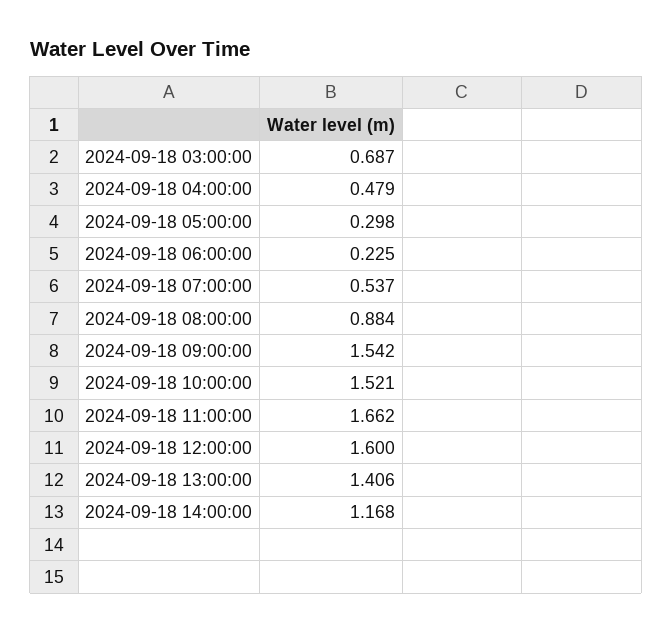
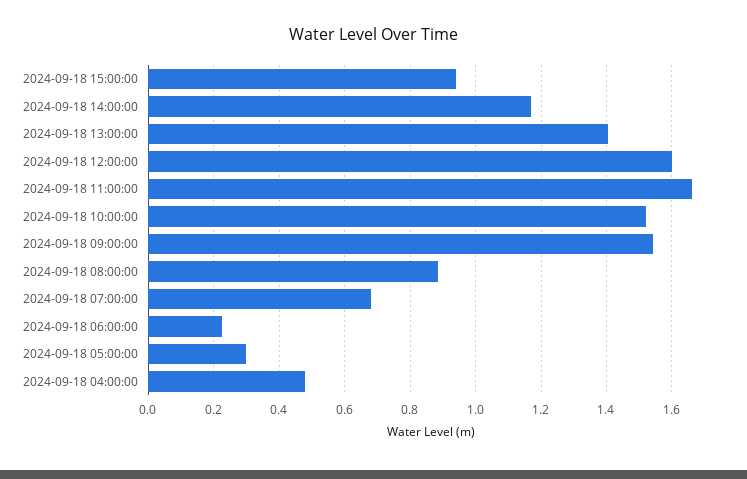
2024-09-18 03:00:00: 0.687 -> none
2024-09-18 07:00:00: 0.537 -> 0.68
2024-09-18 15:00:00: none -> 0.94

